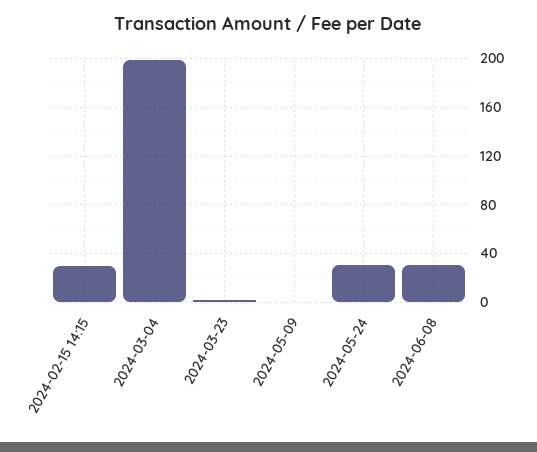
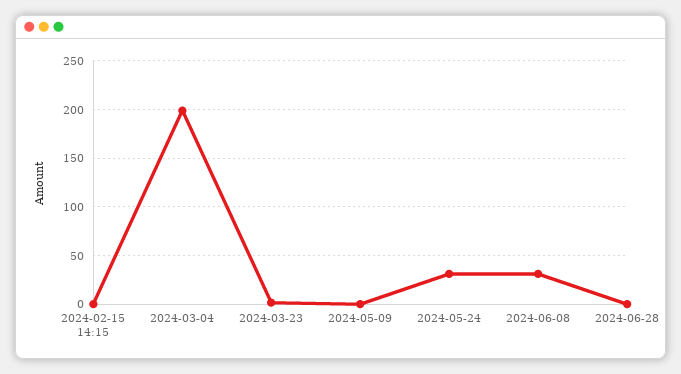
2024-02-15 14:15: 30 -> 0
2024-06-28: none -> 0

